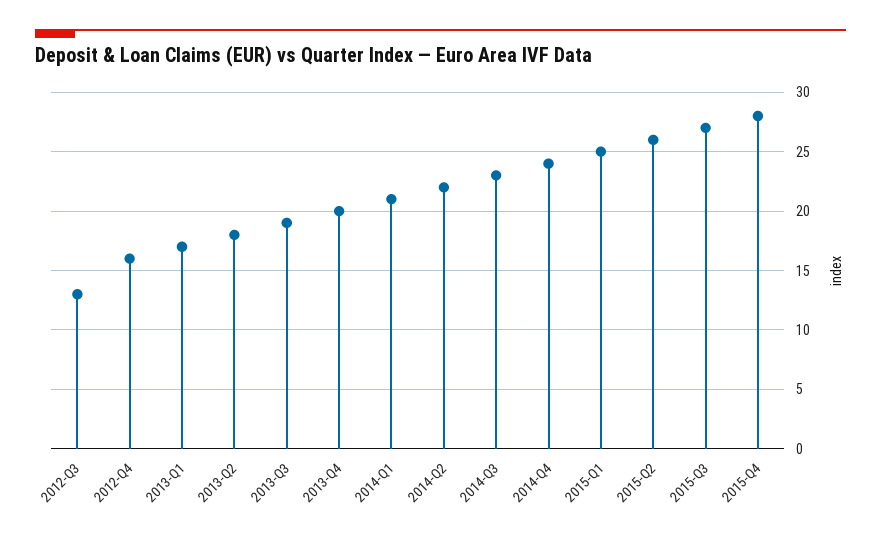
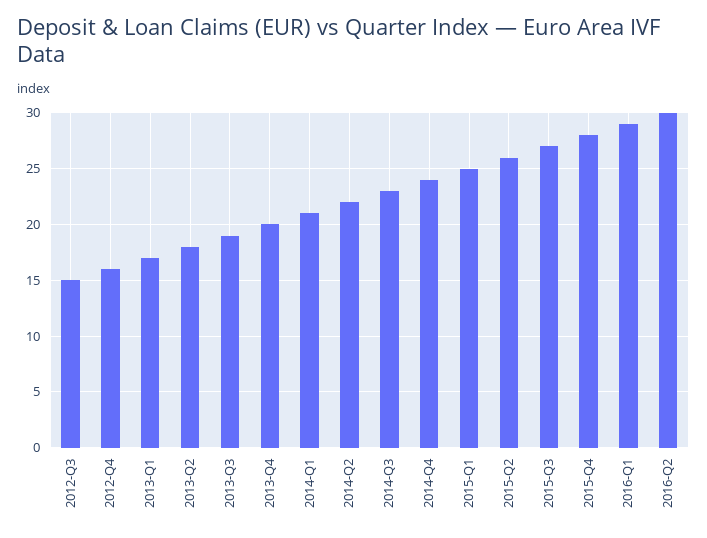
2012-Q3: 13 -> 15
2016-Q1: none -> 29
2016-Q2: none -> 30

